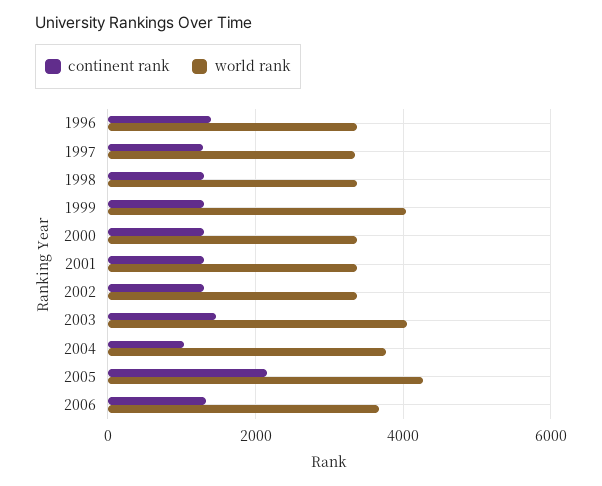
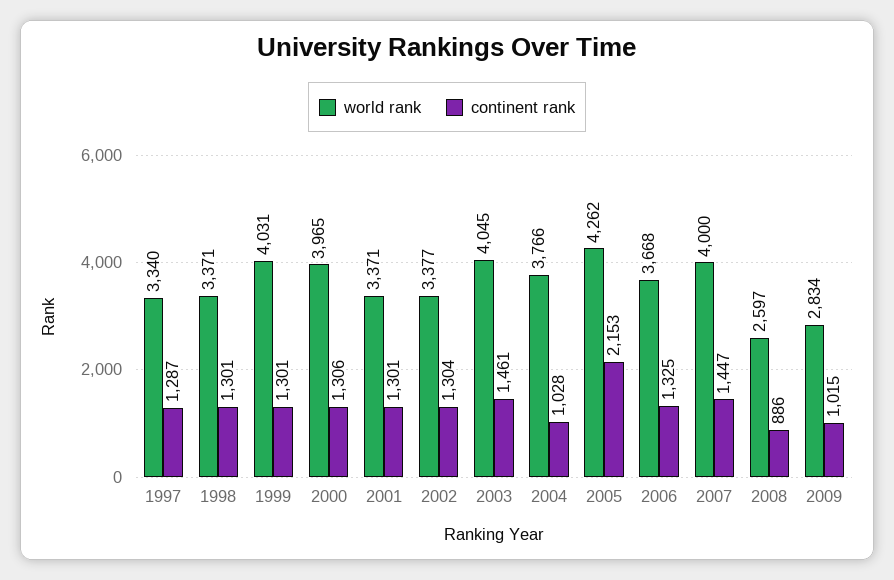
continent rank, 1996: 1400 -> none
world rank, 1996: 3400 -> none
world rank, 2000: 3400 -> 3965
world rank, 2007: none -> 4000
continent rank, 2007: none -> 1447
world rank, 2008: none -> 2597
continent rank, 2008: none -> 886
world rank, 2009: none -> 2834
continent rank, 2009: none -> 1015

